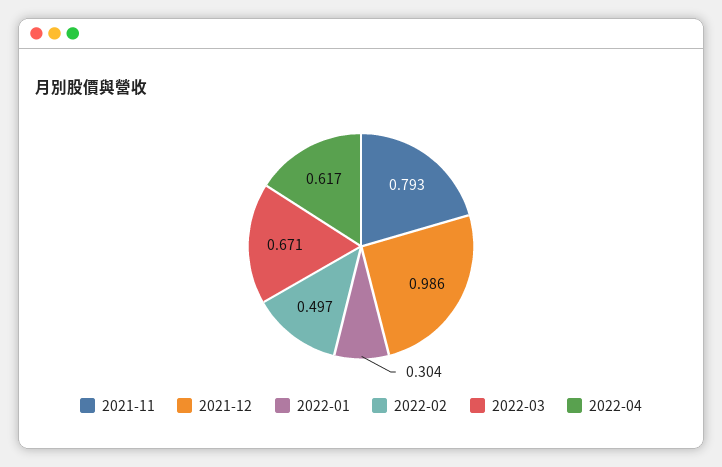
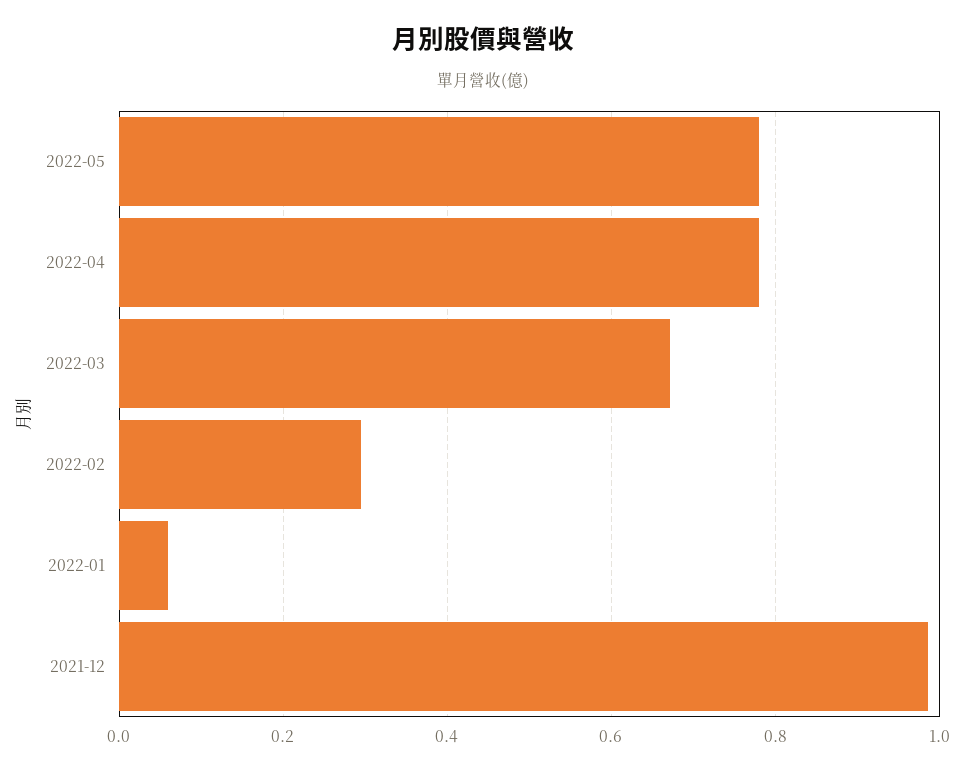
2021-11: 0.793 -> none
2022-01: 0.304 -> 0.06
2022-02: 0.497 -> 0.3
2022-04: 0.617 -> 0.78
2022-05: none -> 0.78

